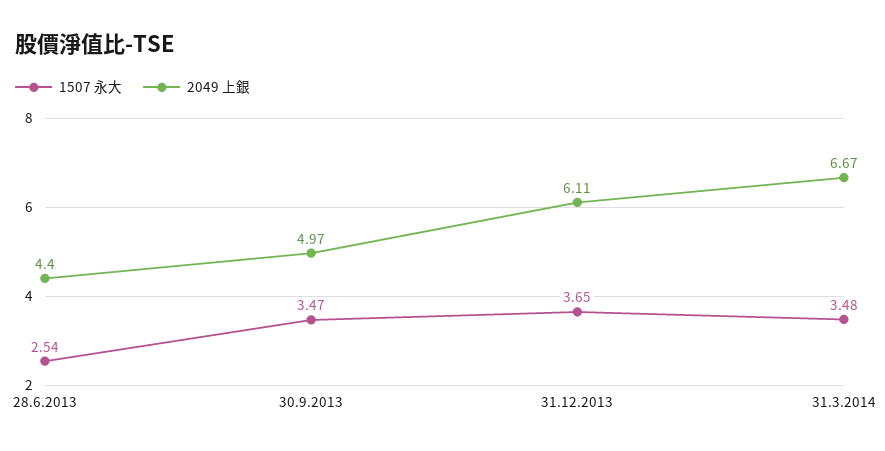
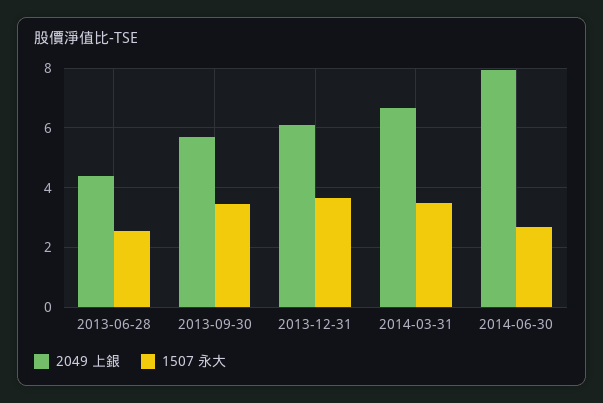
2049 上銀, 30.9.2013: 4.97 -> 5.75
2049 上銀, 2014-06-30: none -> 8
1507 永大, 2014-06-30: none -> 2.75

